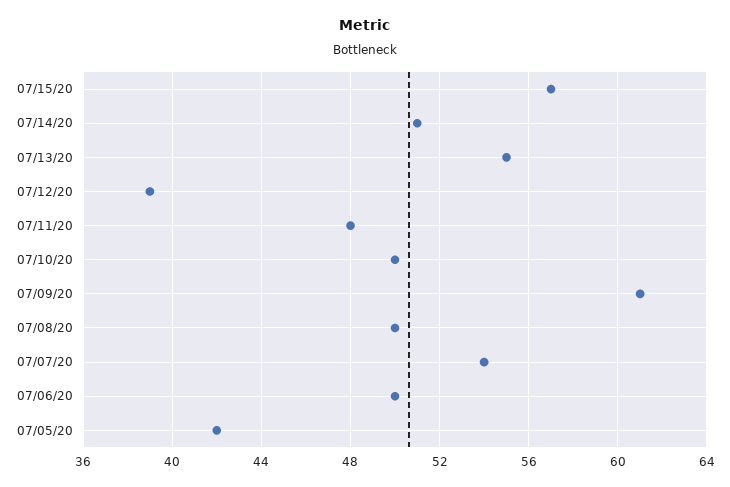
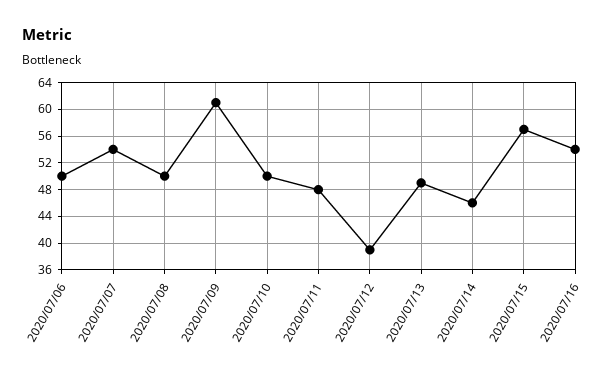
07/14/20: 51 -> 46
07/13/20: 55 -> 49
07/05/20: 42 -> none
2020/07/16: none -> 54

